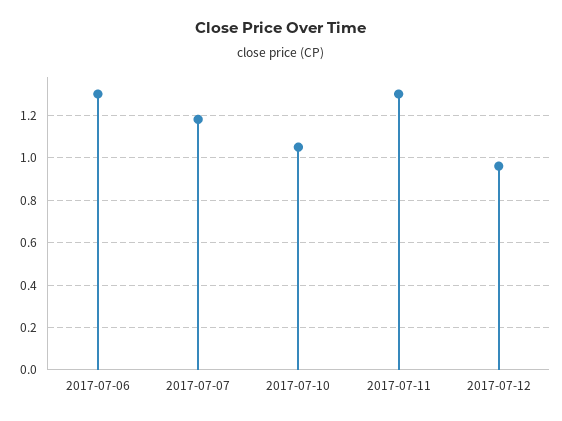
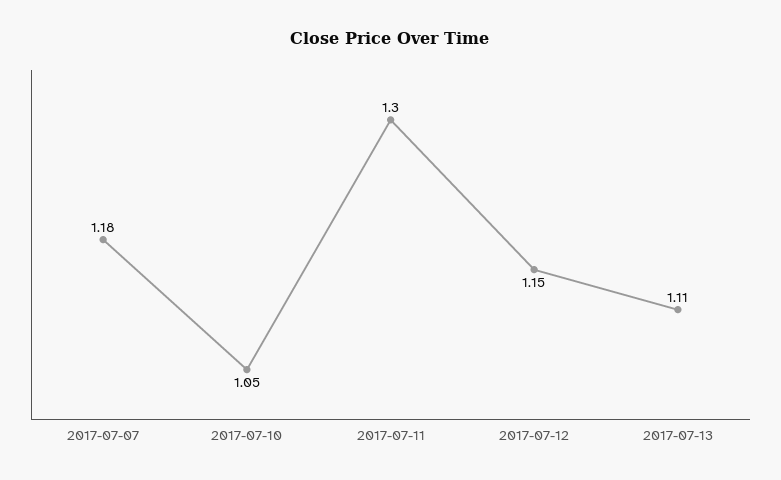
2017-07-06: 1.3 -> none
2017-07-12: 0.95 -> 1.15
2017-07-13: none -> 1.11

